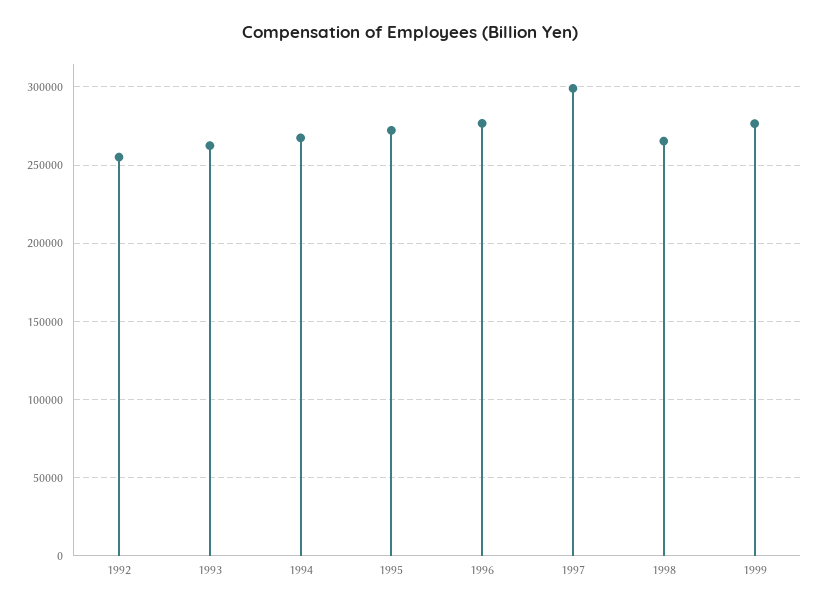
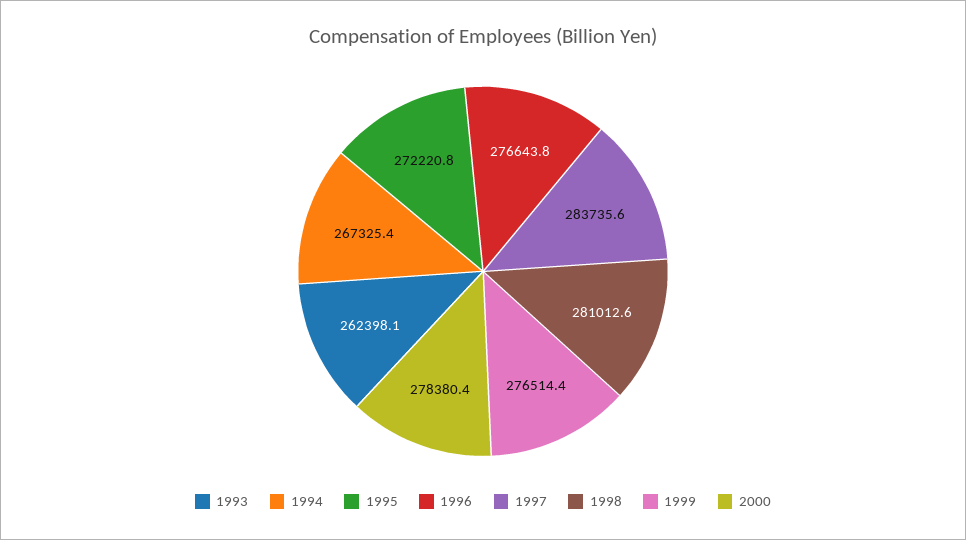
1992: 255000 -> none
1997: 300000 -> 283735.6
1998: 265000 -> 281012.6
2000: none -> 278380.4

